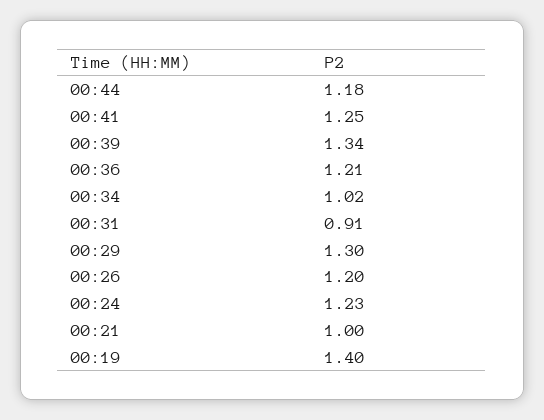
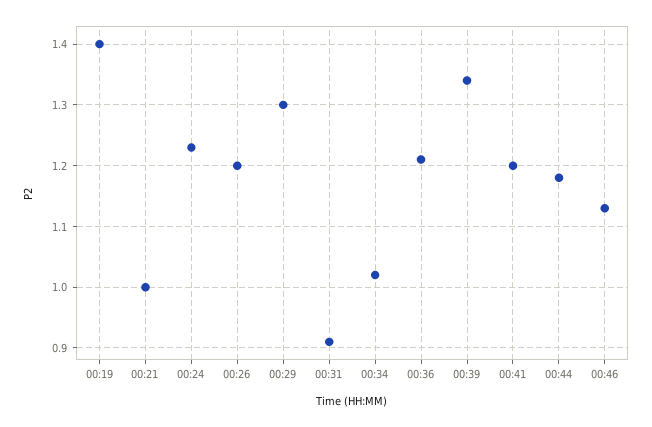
00:41: 1.25 -> 1.2
00:46: none -> 1.13

